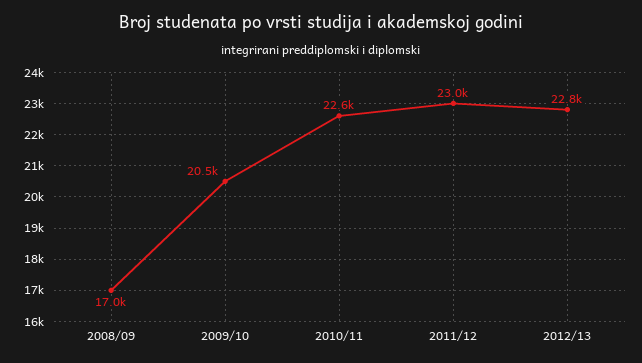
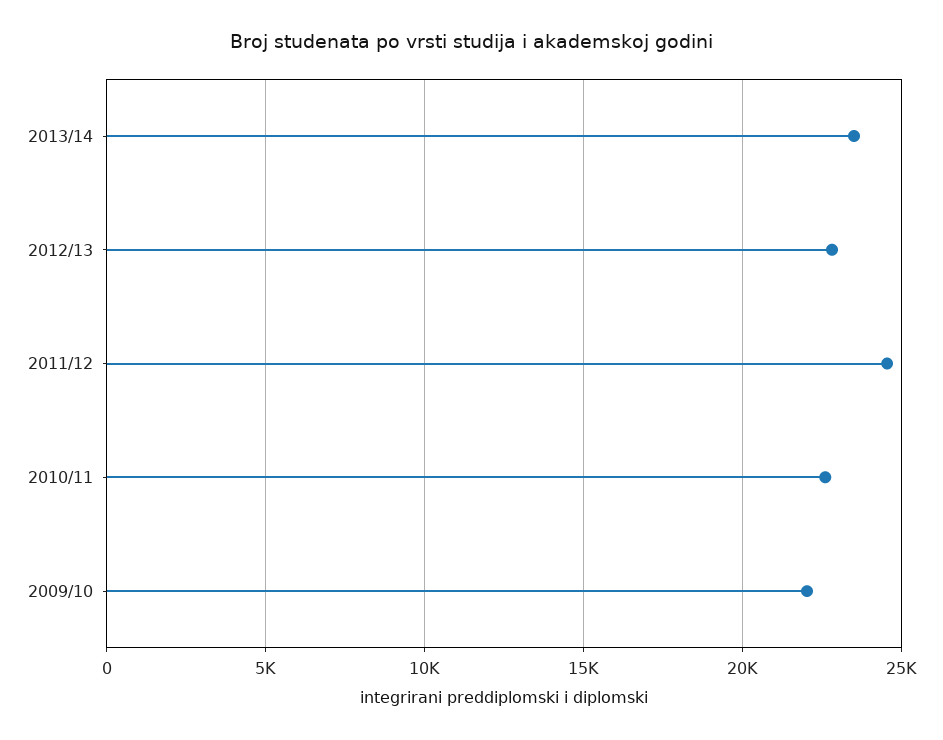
2008/09: 17000 -> none
2009/10: 20500 -> 22000
2011/12: 23000 -> 24500
2013/14: none -> 23500

